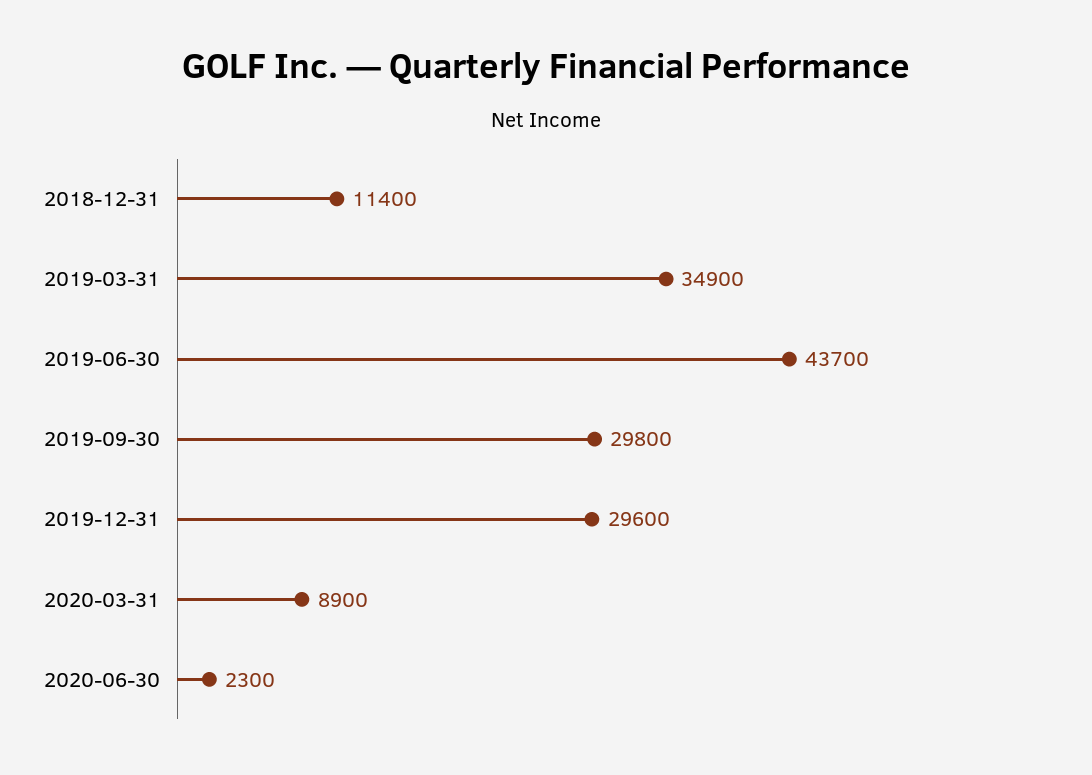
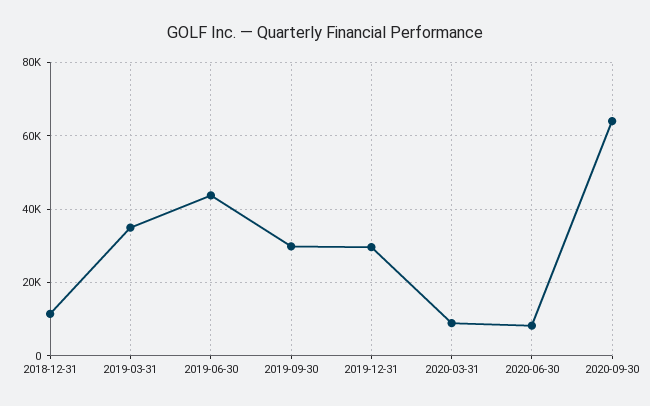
2020-06-30: 2300 -> 8000
2020-09-30: none -> 64000

